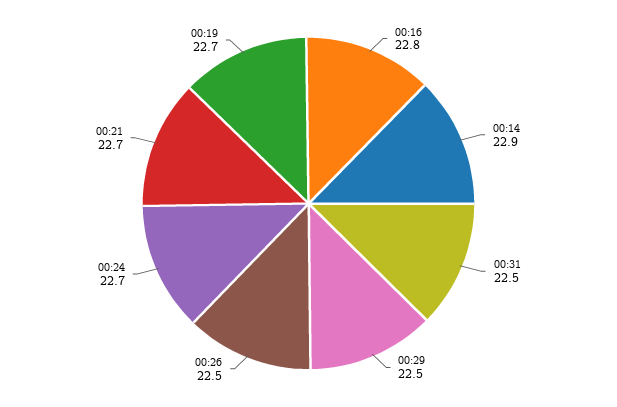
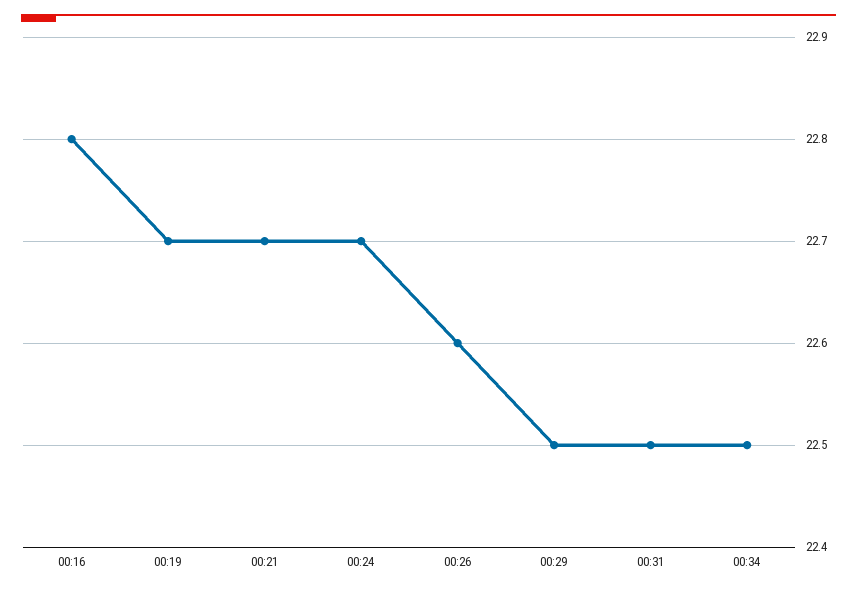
00:14: 22.9 -> none
00:26: 22.5 -> 22.6
00:34: none -> 22.5

